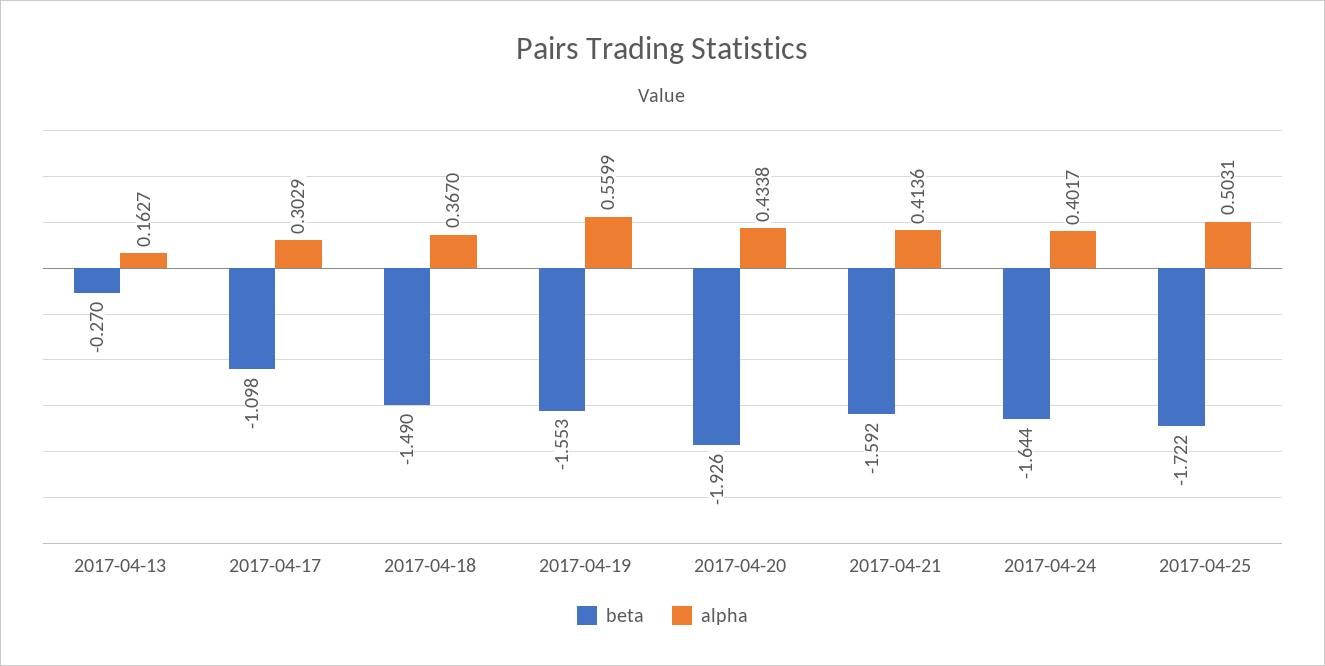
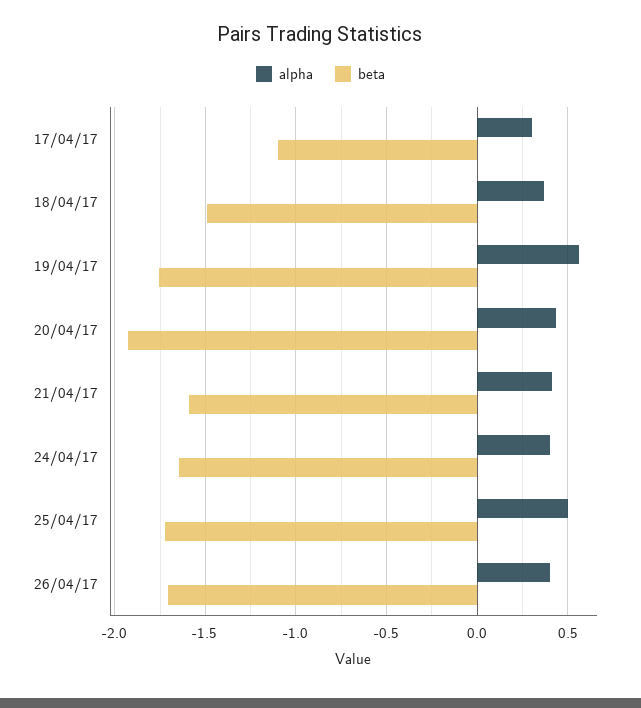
beta, 2017-04-13: -0.27 -> none
alpha, 2017-04-13: 0.1627 -> none
beta, 2017-04-19: -1.553 -> -1.75
alpha, 26/04/17: none -> 0.4
beta, 26/04/17: none -> -1.7

